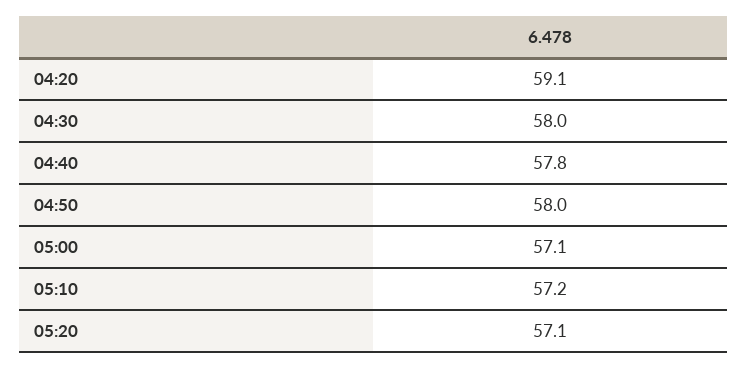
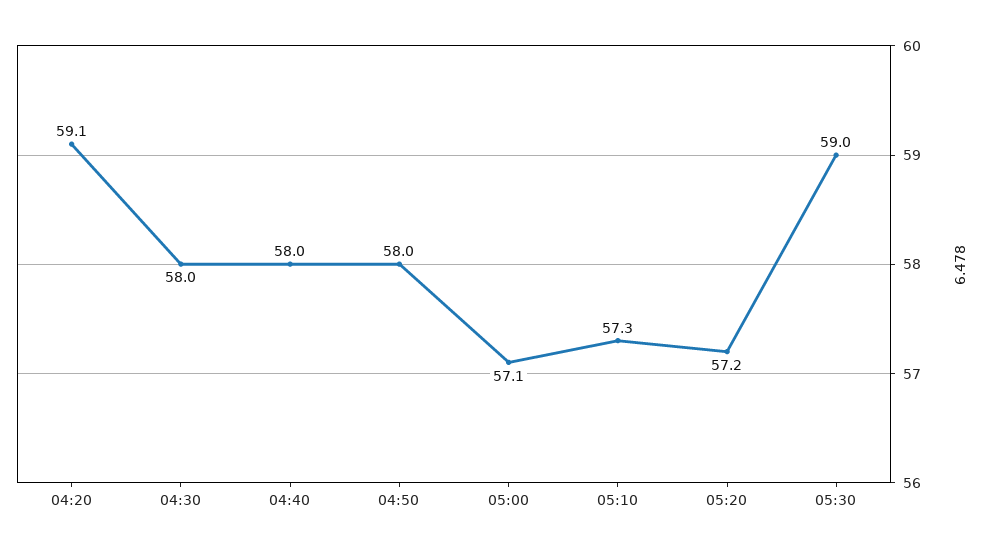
04:40: 57.8 -> 58
05:10: 57.2 -> 57.3
05:20: 57.1 -> 57.2
05:30: none -> 59

